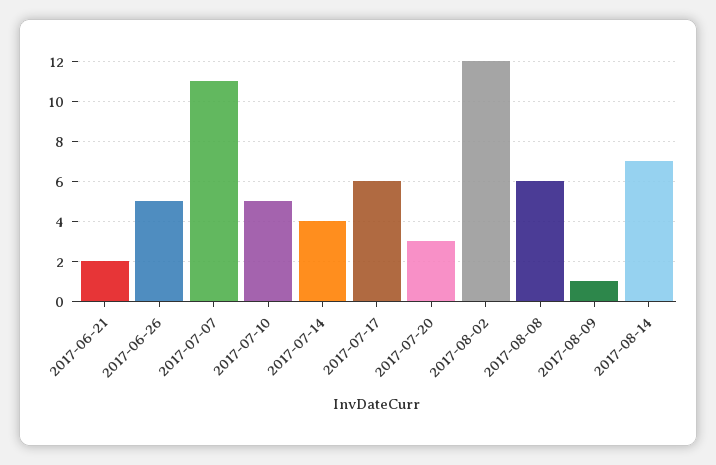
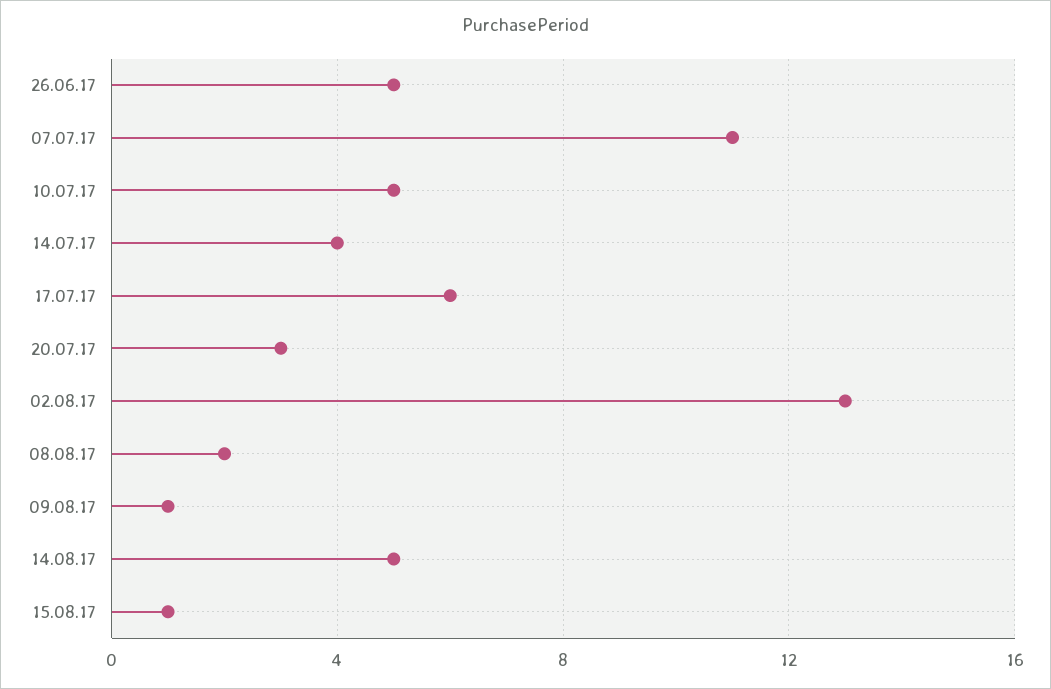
2017-06-21: 2 -> none
2017-08-02: 12 -> 13
2017-08-08: 6 -> 2
2017-08-14: 7 -> 5
15.08.17: none -> 1

